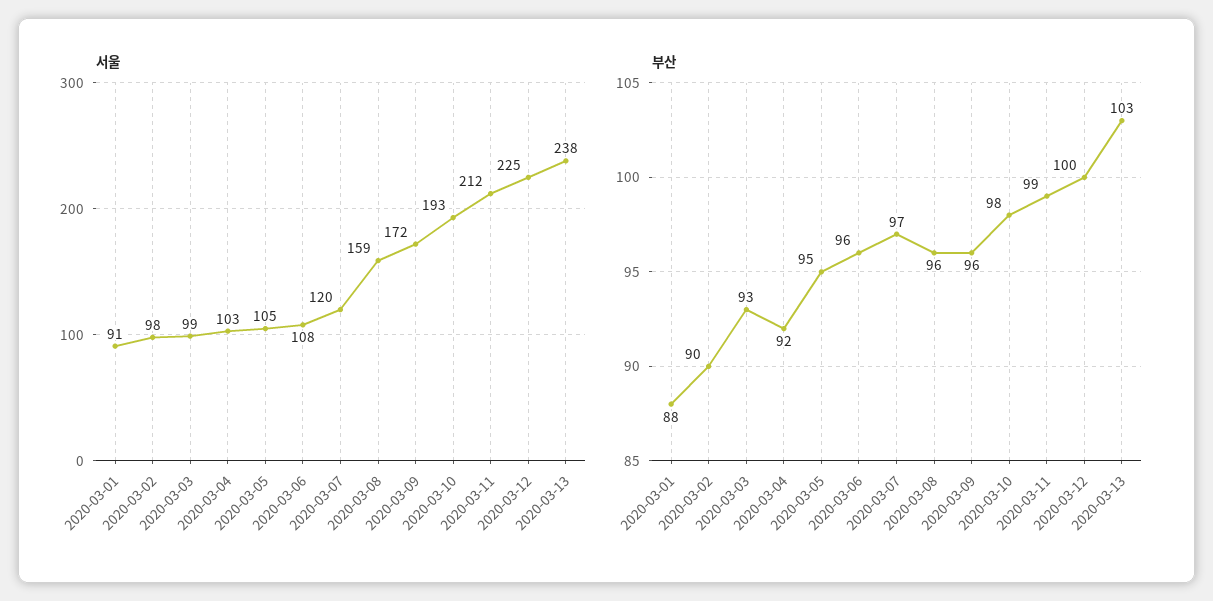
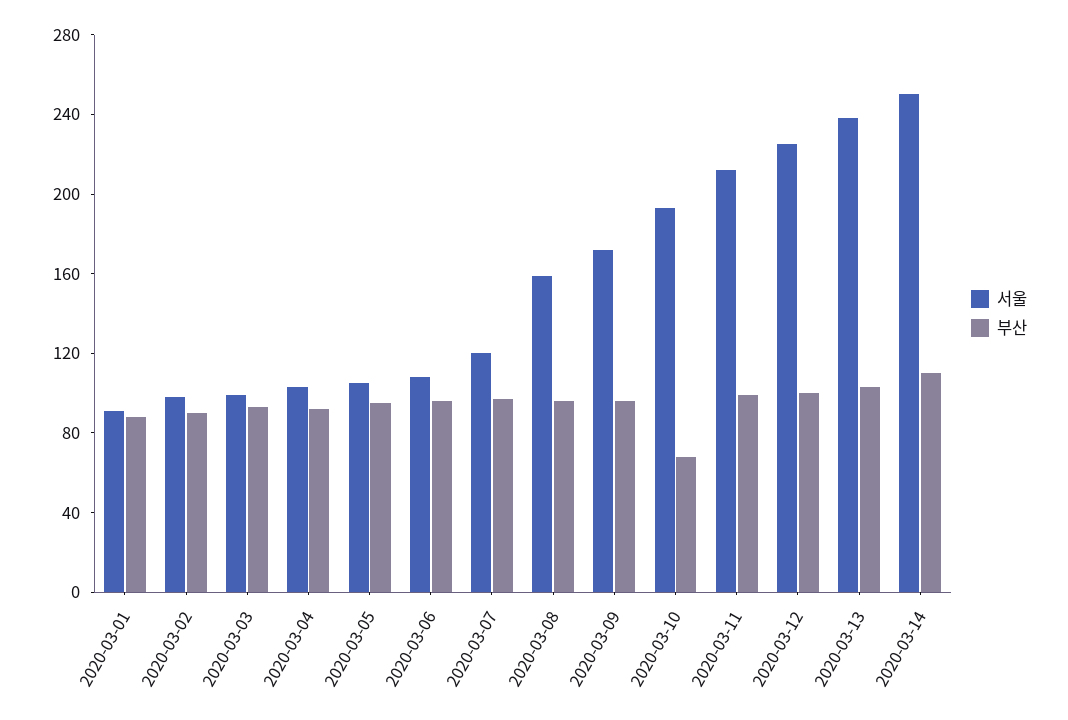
부산, 2020-03-10: 98 -> 70
서울, 2020-03-14: none -> 250
부산, 2020-03-14: none -> 110

